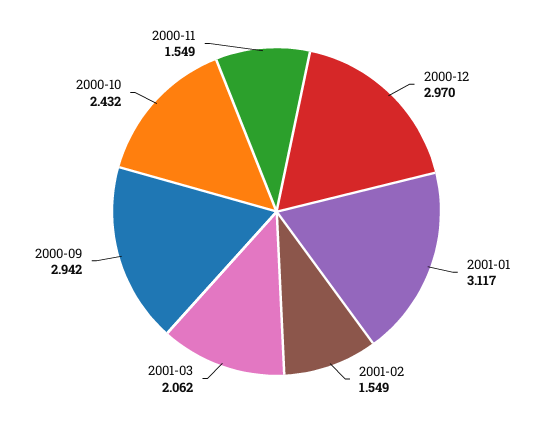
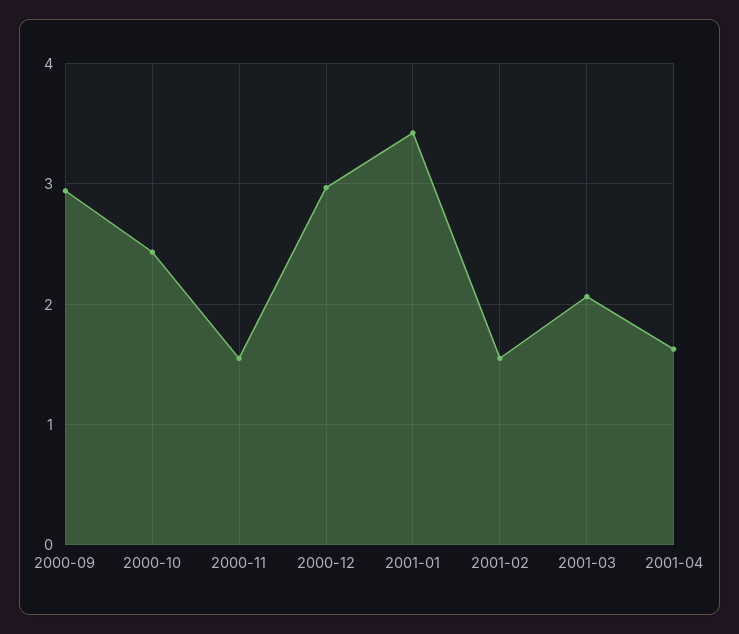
2001-01: 3.117 -> 3.4
2001-04: none -> 1.6

